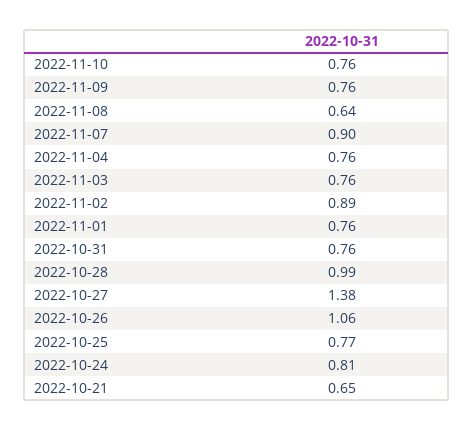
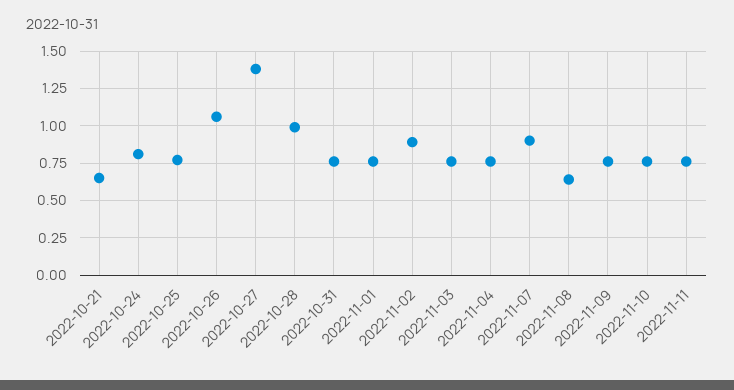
2022-11-11: none -> 0.75

